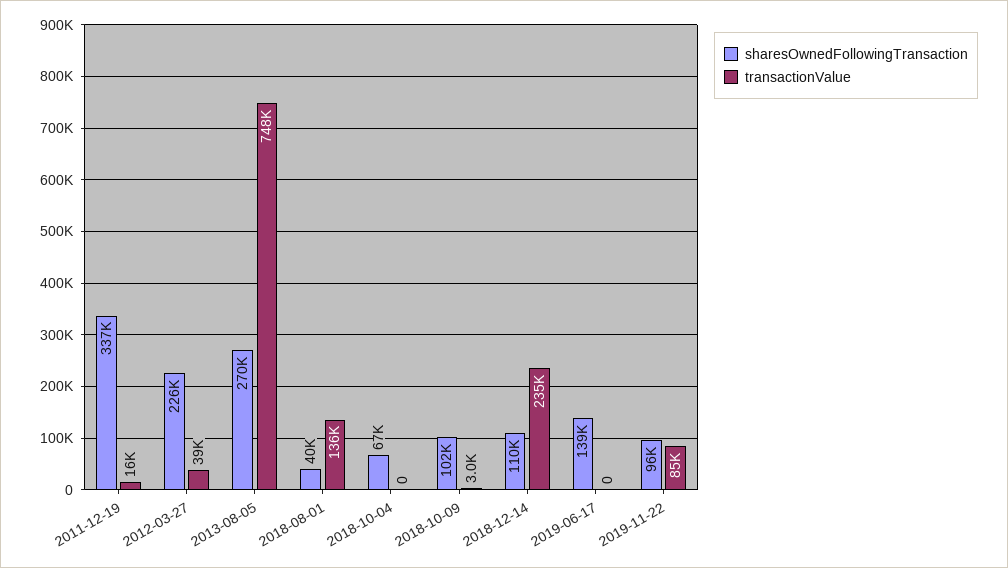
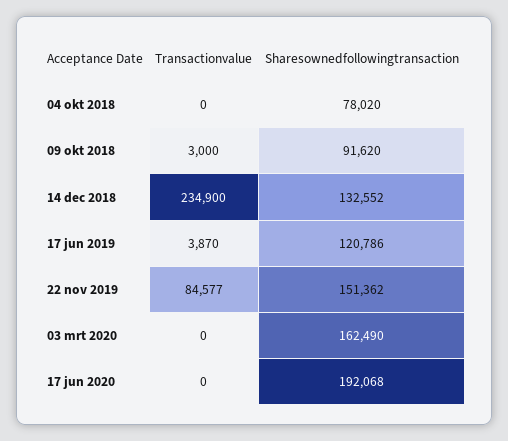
sharesOwnedFollowingTransaction, 2011-12-19: 337000 -> none
transactionValue, 2011-12-19: 16000 -> none
sharesOwnedFollowingTransaction, 2012-03-27: 226000 -> none
transactionValue, 2012-03-27: 39000 -> none
sharesOwnedFollowingTransaction, 2013-08-05: 270000 -> none
transactionValue, 2013-08-05: 748000 -> none
sharesOwnedFollowingTransaction, 2018-08-01: 40000 -> none
transactionValue, 2018-08-01: 136000 -> none
sharesOwnedFollowingTransaction, 2018-10-04: 67000 -> 78020
sharesOwnedFollowingTransaction, 2018-10-09: 102000 -> 91620
sharesOwnedFollowingTransaction, 2018-12-14: 110000 -> 132552
sharesOwnedFollowingTransaction, 2019-06-17: 139000 -> 120786
transactionValue, 2019-06-17: 0 -> 3870
sharesOwnedFollowingTransaction, 2019-11-22: 96000 -> 151362
transactionValue, 03 mrt 2020: none -> 0
sharesOwnedFollowingTransaction, 03 mrt 2020: none -> 162490
transactionValue, 17 jun 2020: none -> 0
sharesOwnedFollowingTransaction, 17 jun 2020: none -> 192068

